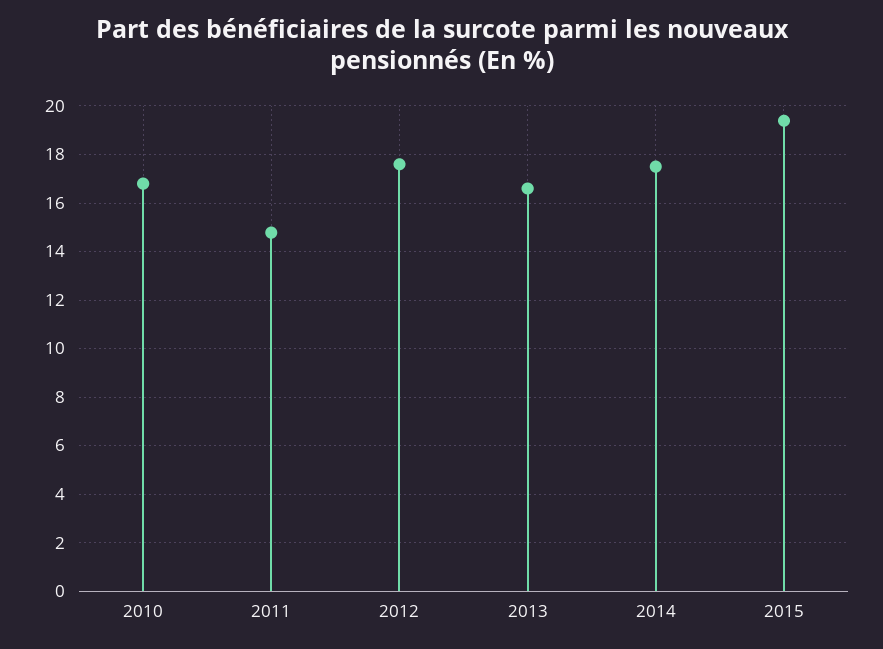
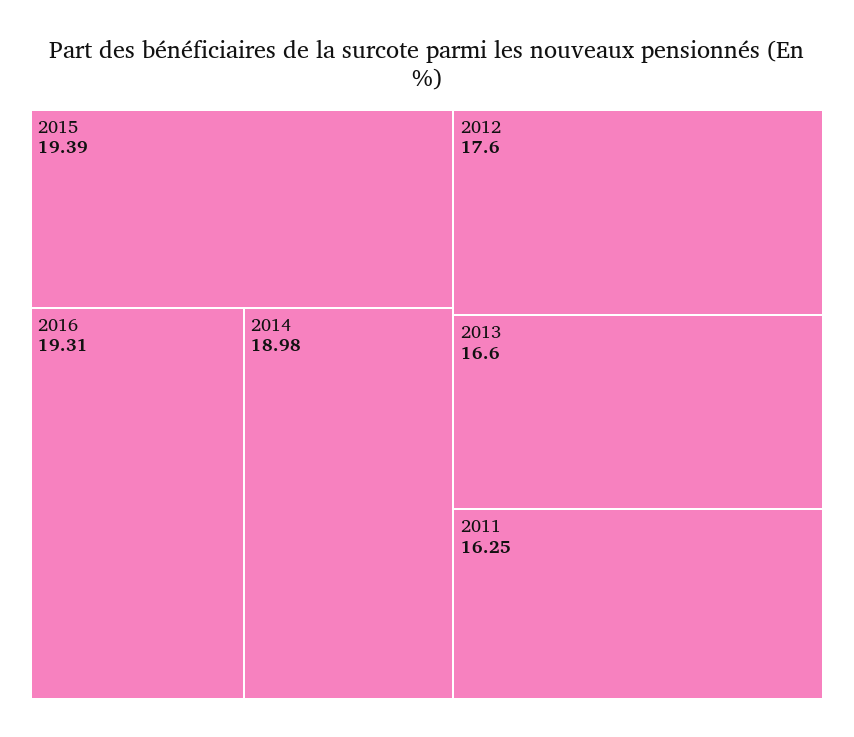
2010: 16.75 -> none
2011: 14.75 -> 16.25
2014: 17.5 -> 18.98
2016: none -> 19.31

